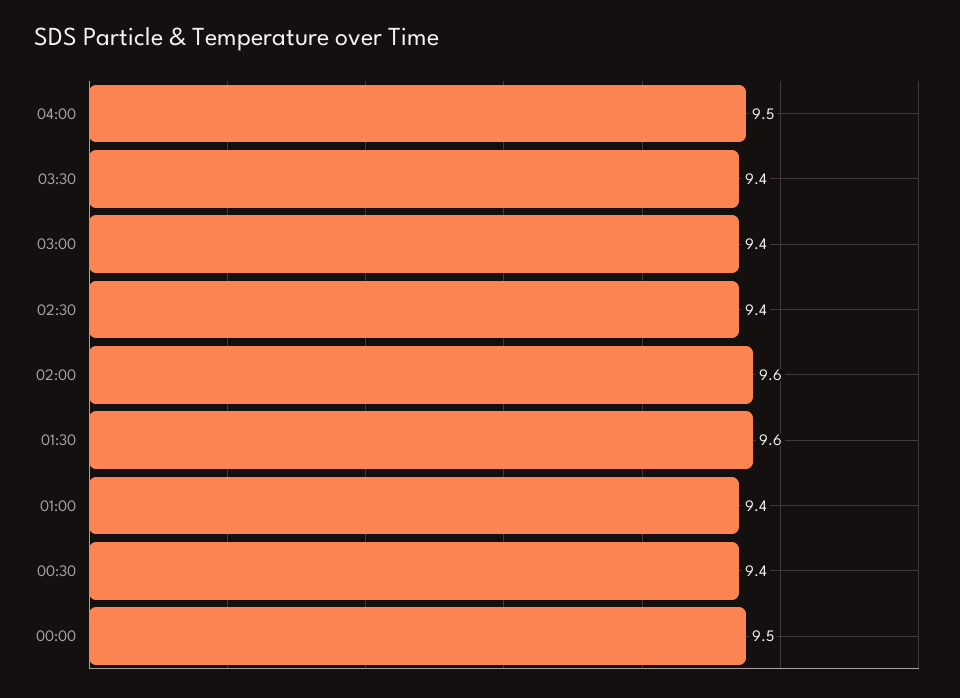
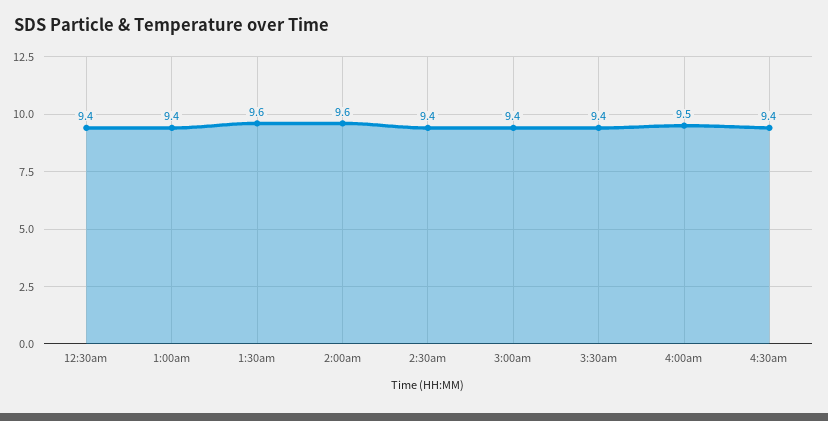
00:00: 9.5 -> none
4:30am: none -> 9.4

